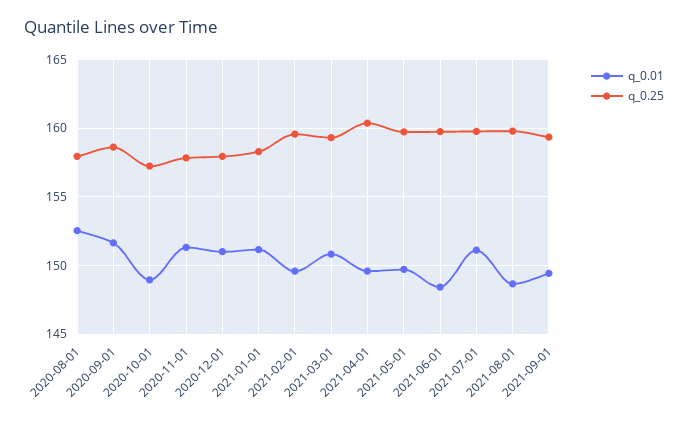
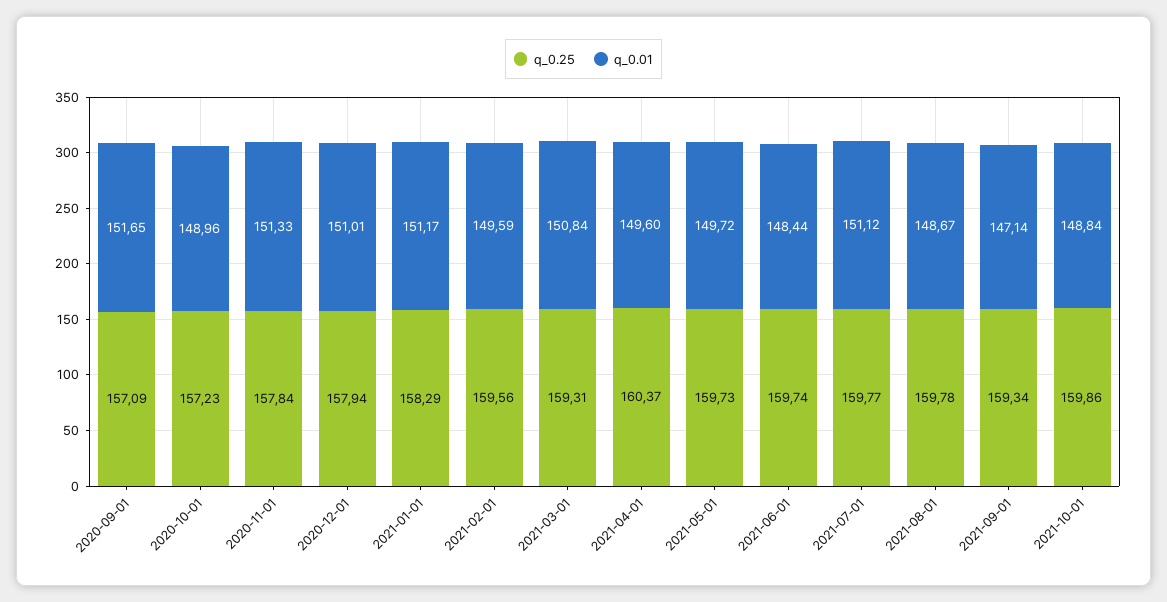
q_0.01, 2020-08-01: 152.5 -> none
q_0.25, 2020-08-01: 158 -> none
q_0.25, 2020-09-01: 158.5 -> 157.09
q_0.01, 2021-09-01: 149.5 -> 147.14
q_0.25, 2021-10-01: none -> 159.86
q_0.01, 2021-10-01: none -> 148.84

